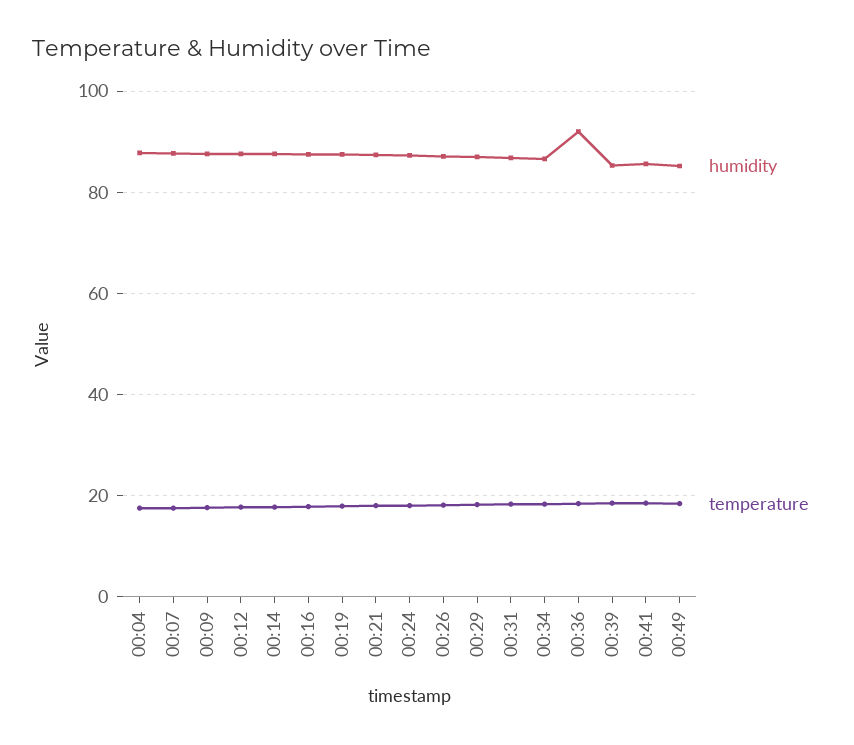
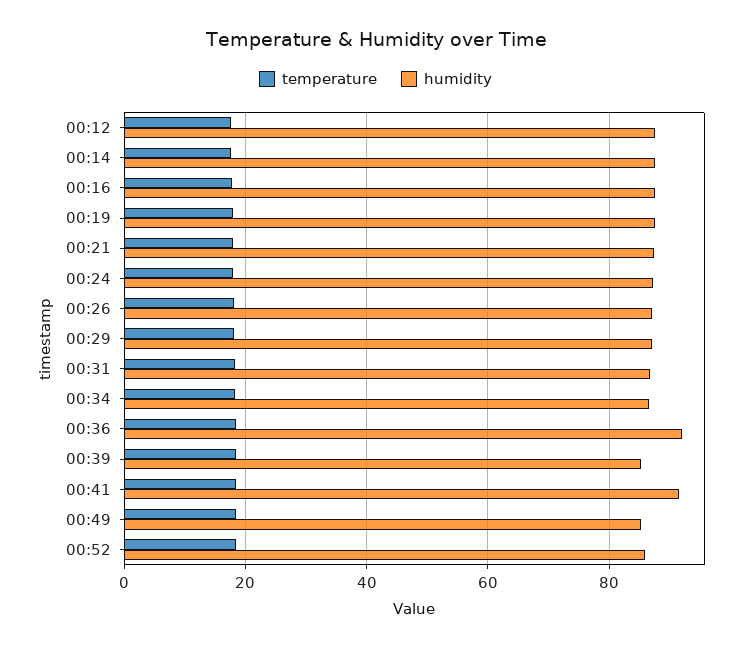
humidity, 00:04: 88 -> none
temperature, 00:04: 18 -> none
humidity, 00:07: 88 -> none
temperature, 00:07: 18 -> none
humidity, 00:09: 88 -> none
temperature, 00:09: 18 -> none
humidity, 00:41: 86 -> 92
temperature, 00:52: none -> 18
humidity, 00:52: none -> 86

